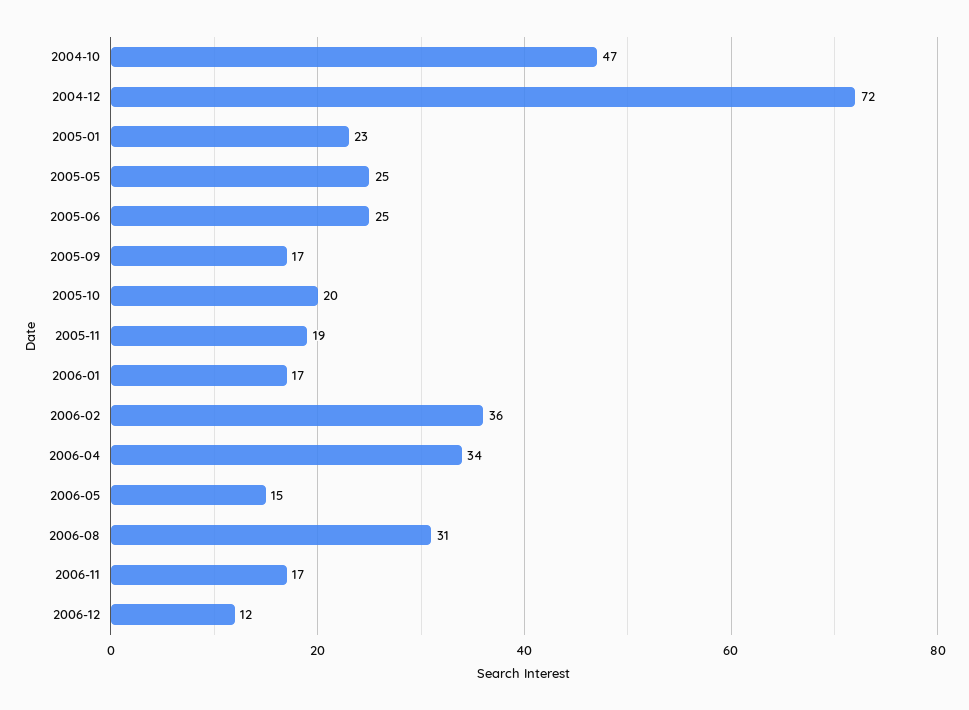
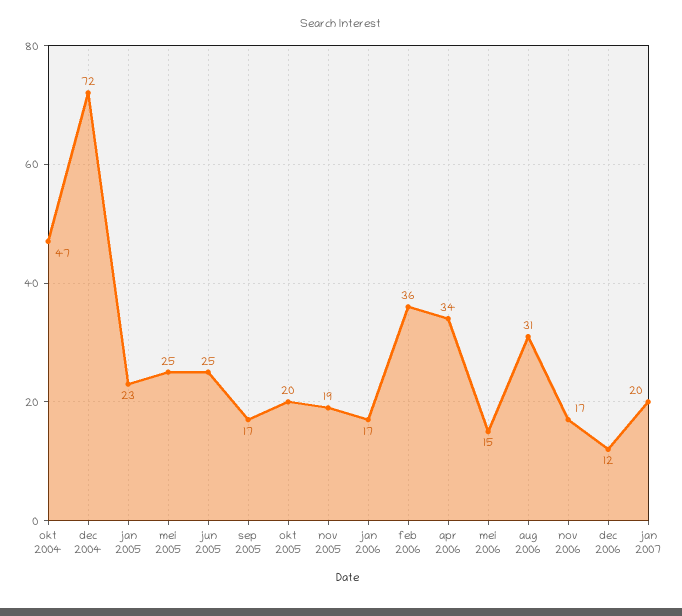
jan 2007: none -> 20

